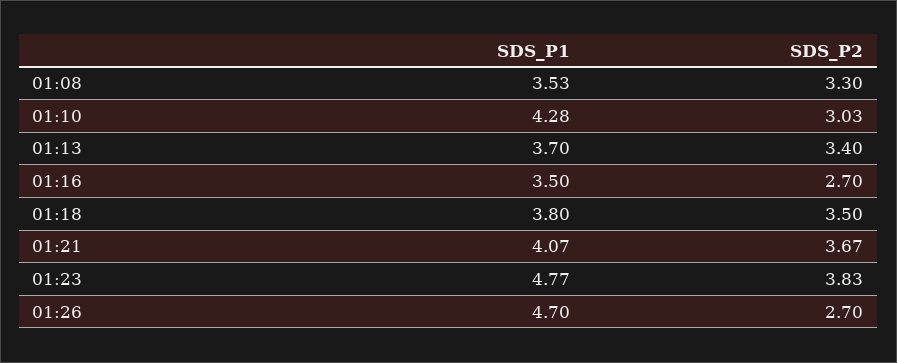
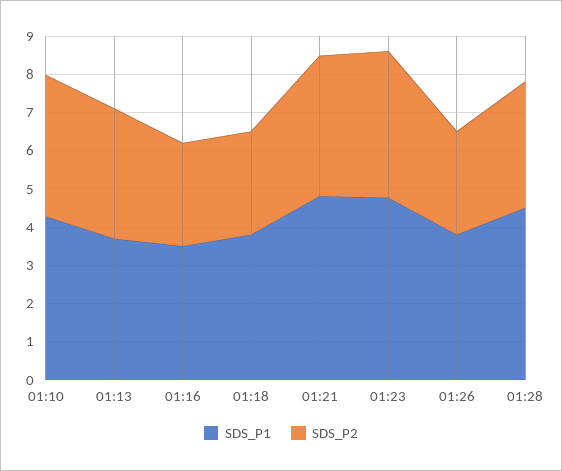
SDS_P1, 01:08: 3.53 -> none
SDS_P2, 01:08: 3.3 -> none
SDS_P2, 01:10: 3.03 -> 3.75
SDS_P2, 01:18: 3.5 -> 2.75
SDS_P1, 01:21: 4.07 -> 4.75
SDS_P1, 01:26: 4.7 -> 3.75
SDS_P1, 01:28: none -> 4.5
SDS_P2, 01:28: none -> 3.25

